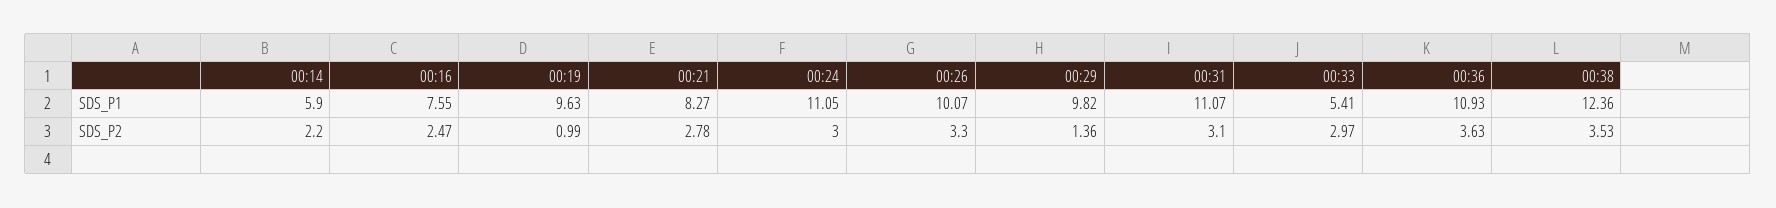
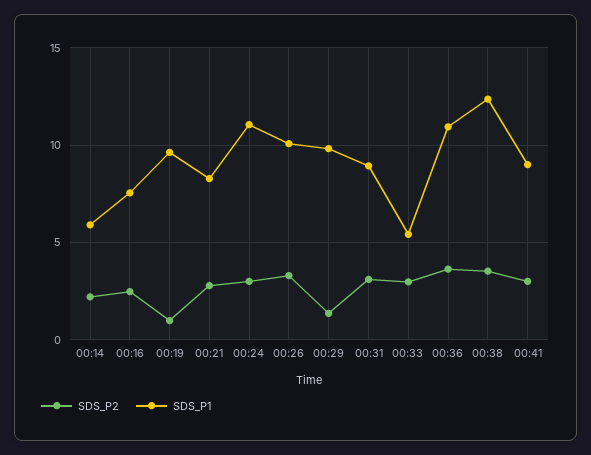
SDS_P1, 00:31: 11.07 -> 9
SDS_P2, 00:41: none -> 3
SDS_P1, 00:41: none -> 9

